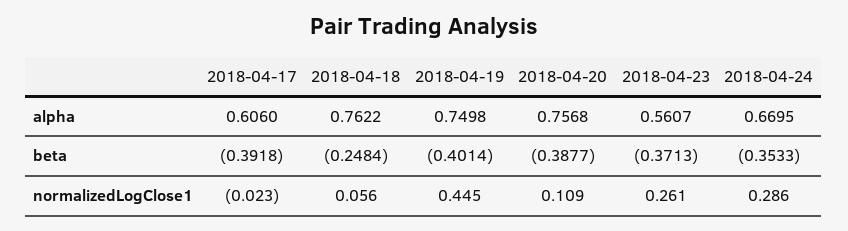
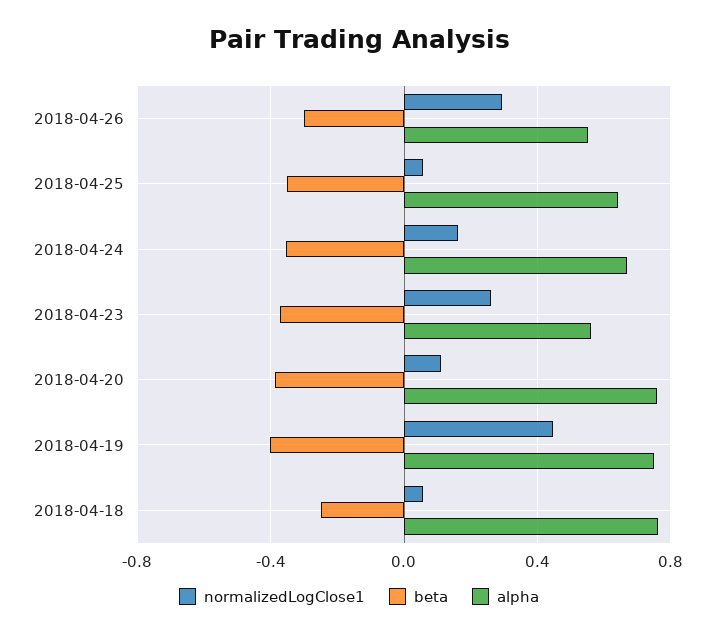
alpha, 2018-04-17: 0.606 -> none
beta, 2018-04-17: -0.3918 -> none
normalizedLogClose1, 2018-04-17: -0.023 -> none
normalizedLogClose1, 2018-04-24: 0.286 -> 0.15
normalizedLogClose1, 2018-04-26: none -> 0.3
beta, 2018-04-26: none -> -0.3
alpha, 2018-04-26: none -> 0.55
normalizedLogClose1, 2018-04-25: none -> 0.05
beta, 2018-04-25: none -> -0.35
alpha, 2018-04-25: none -> 0.65

